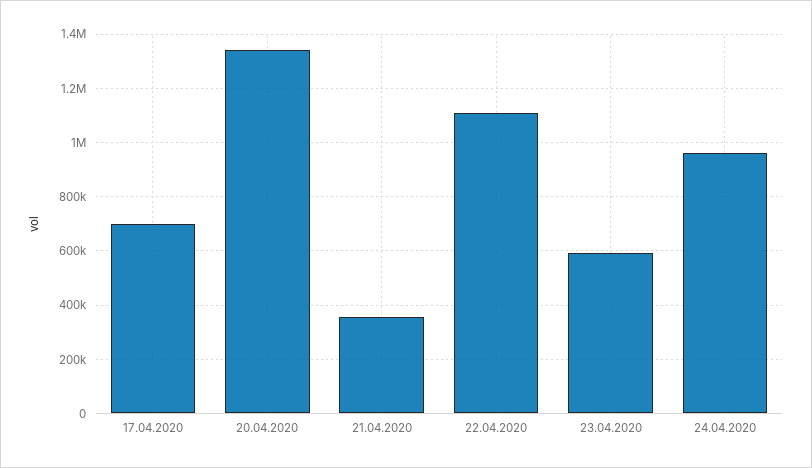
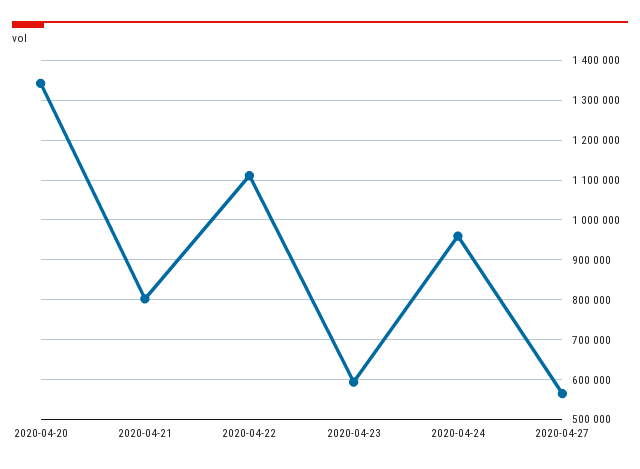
17.04.2020: 700000 -> none
21.04.2020: 350000 -> 800000
2020-04-27: none -> 560000

